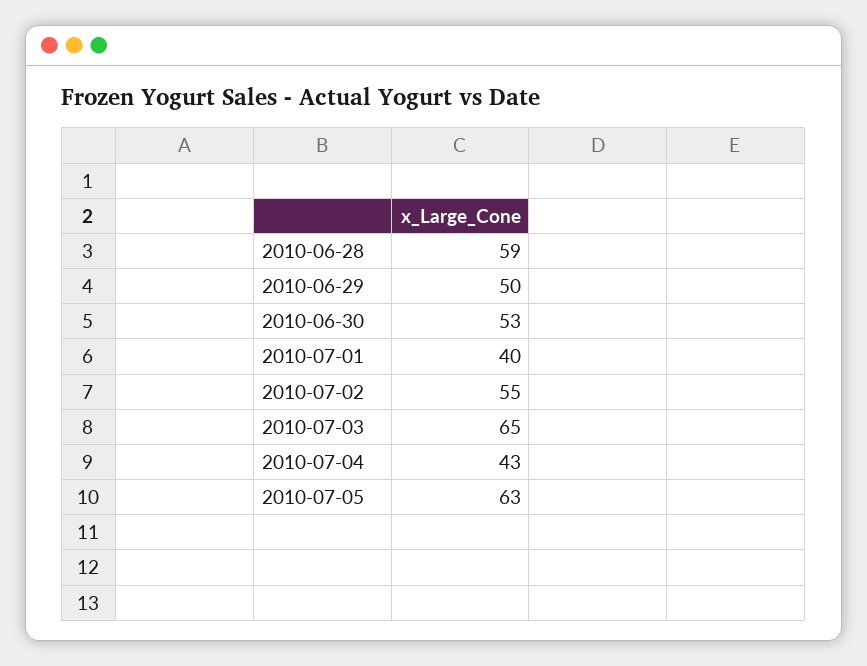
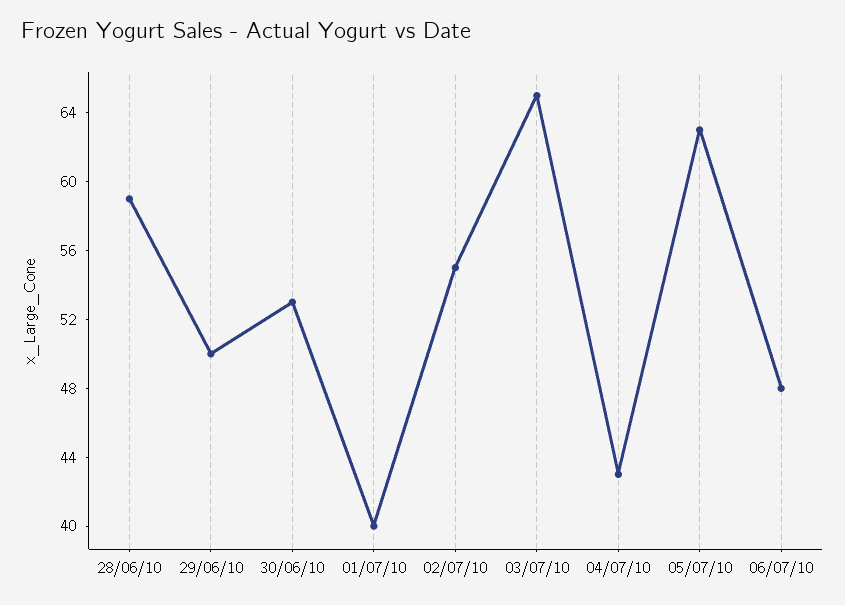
06/07/10: none -> 48

